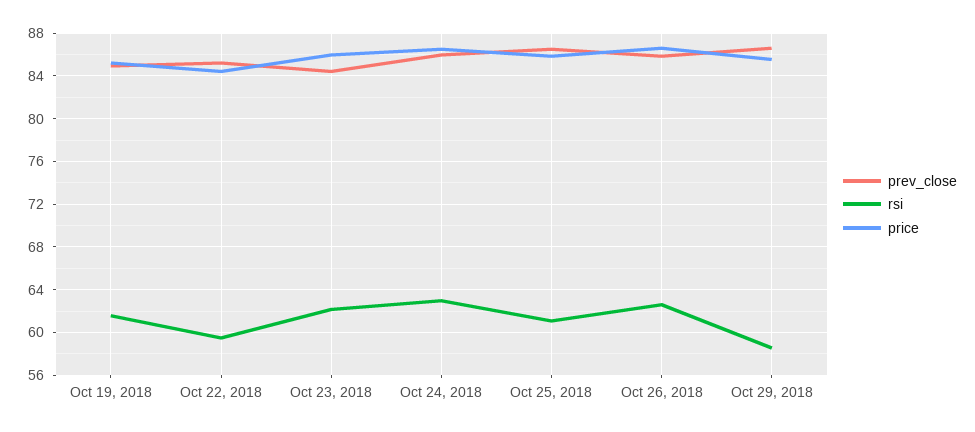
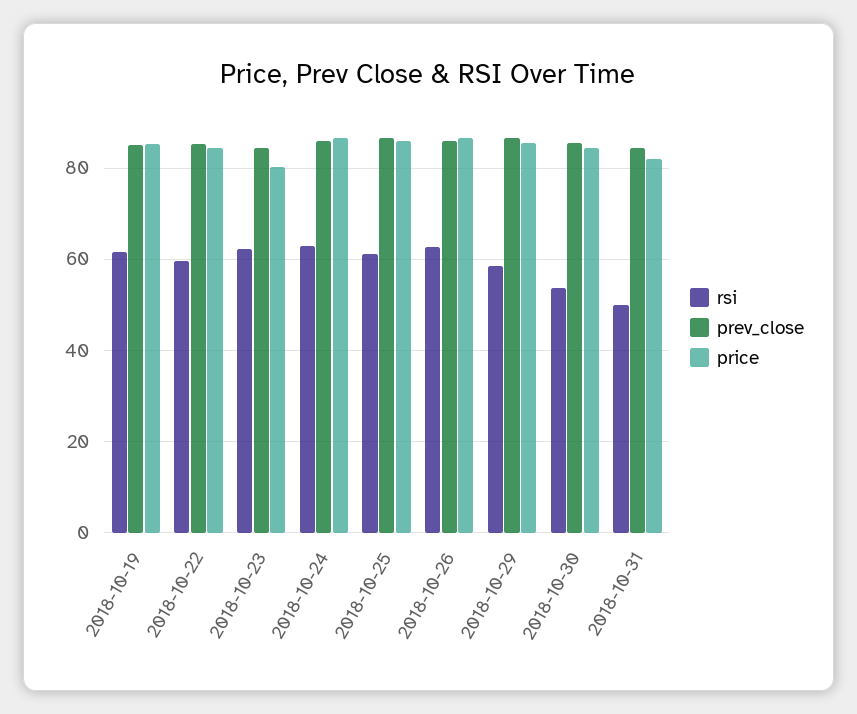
price, Oct 23, 2018: 86 -> 80
rsi, 2018-10-30: none -> 54
prev_close, 2018-10-30: none -> 86
price, 2018-10-30: none -> 84
rsi, 2018-10-31: none -> 50
prev_close, 2018-10-31: none -> 84
price, 2018-10-31: none -> 82

